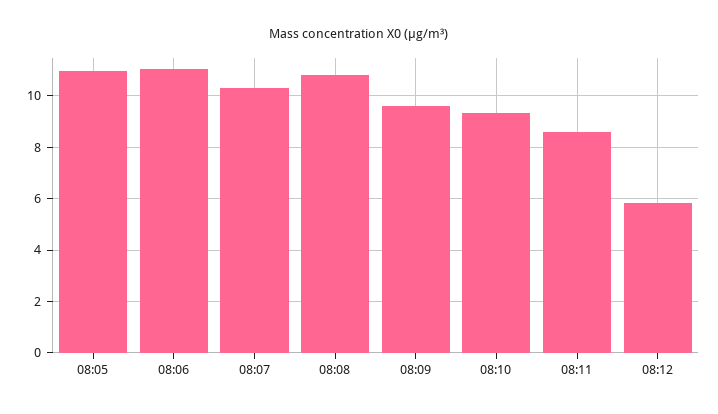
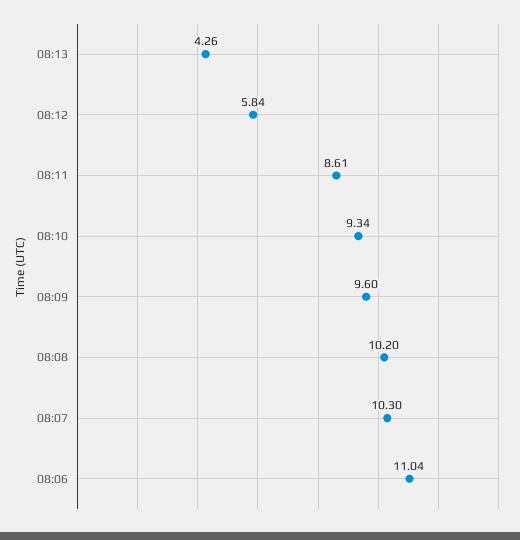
08:05: 11 -> none
08:08: 10.75 -> 10.2
08:13: none -> 4.26

